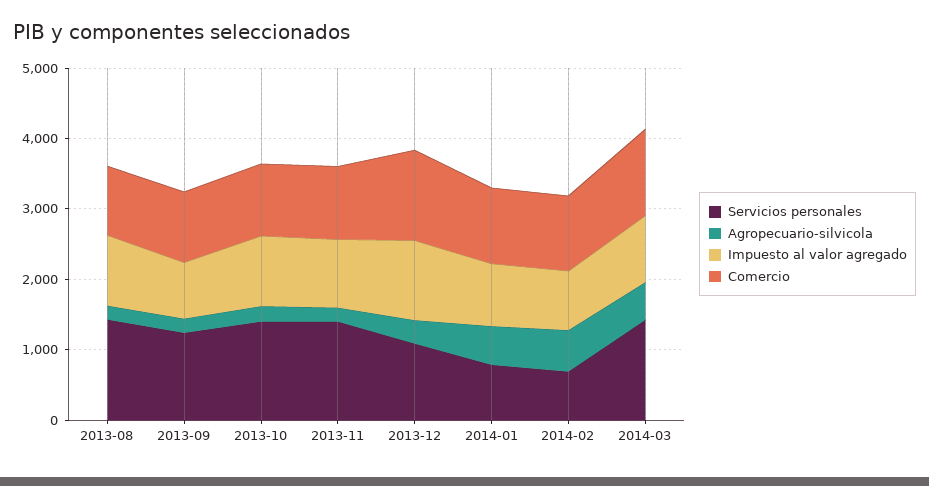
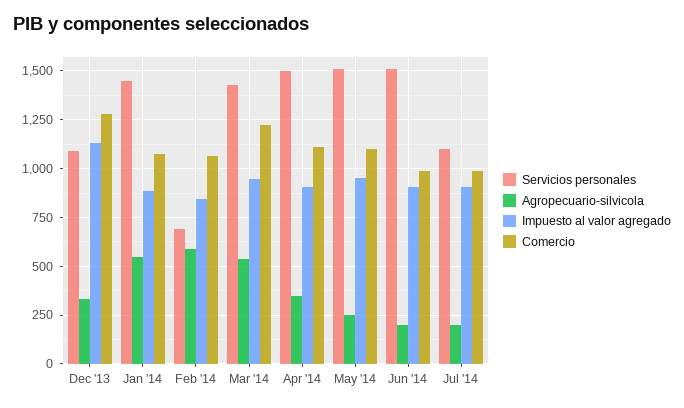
Servicios personales, 2013-08: 1400 -> none
Agropecuario-silvicola, 2013-08: 200 -> none
Impuesto al valor agregado, 2013-08: 1000 -> none
Comercio, 2013-08: 1000 -> none
Servicios personales, 2013-09: 1200 -> none
Agropecuario-silvicola, 2013-09: 200 -> none
Impuesto al valor agregado, 2013-09: 800 -> none
Comercio, 2013-09: 1000 -> none
Servicios personales, 2013-10: 1400 -> none
Agropecuario-silvicola, 2013-10: 200 -> none
Impuesto al valor agregado, 2013-10: 1000 -> none
Comercio, 2013-10: 1000 -> none
Servicios personales, 2013-11: 1400 -> none
Agropecuario-silvicola, 2013-11: 200 -> none
Impuesto al valor agregado, 2013-11: 1000 -> none
Comercio, 2013-11: 1000 -> none
Servicios personales, 2014-01: 800 -> 1450
Servicios personales, Apr '14: none -> 1500
Agropecuario-silvicola, Apr '14: none -> 350
Impuesto al valor agregado, Apr '14: none -> 900
Comercio, Apr '14: none -> 1100
Servicios personales, May '14: none -> 1500
Agropecuario-silvicola, May '14: none -> 250
Impuesto al valor agregado, May '14: none -> 950
Comercio, May '14: none -> 1100
Servicios personales, Jun '14: none -> 1500
Agropecuario-silvicola, Jun '14: none -> 200
Impuesto al valor agregado, Jun '14: none -> 900
Comercio, Jun '14: none -> 1000
Servicios personales, Jul '14: none -> 1100
Agropecuario-silvicola, Jul '14: none -> 200
Impuesto al valor agregado, Jul '14: none -> 900
Comercio, Jul '14: none -> 1000

